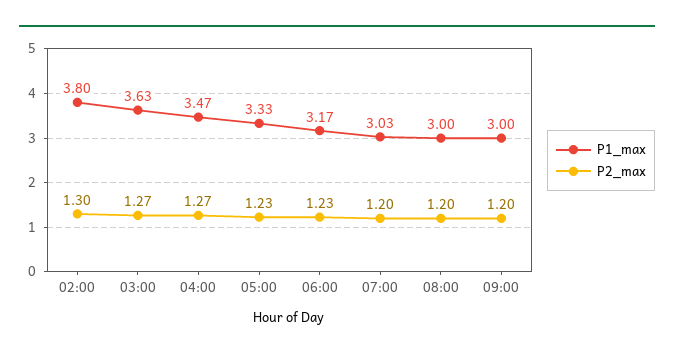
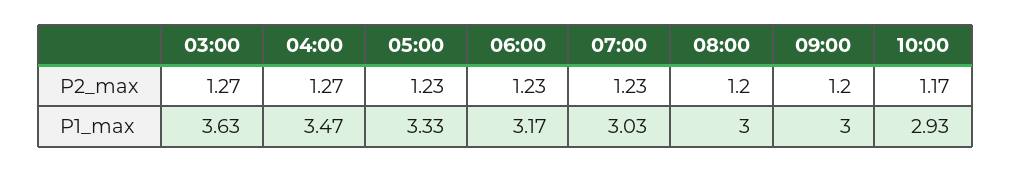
P1_max, 02:00: 3.8 -> none
P2_max, 02:00: 1.3 -> none
P2_max, 07:00: 1.2 -> 1.23
P2_max, 10:00: none -> 1.17
P1_max, 10:00: none -> 2.93

